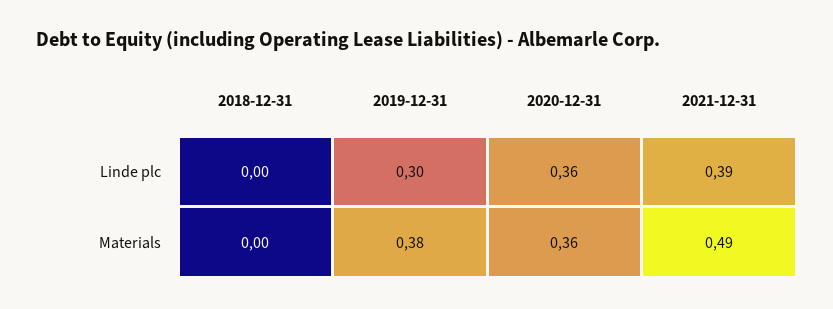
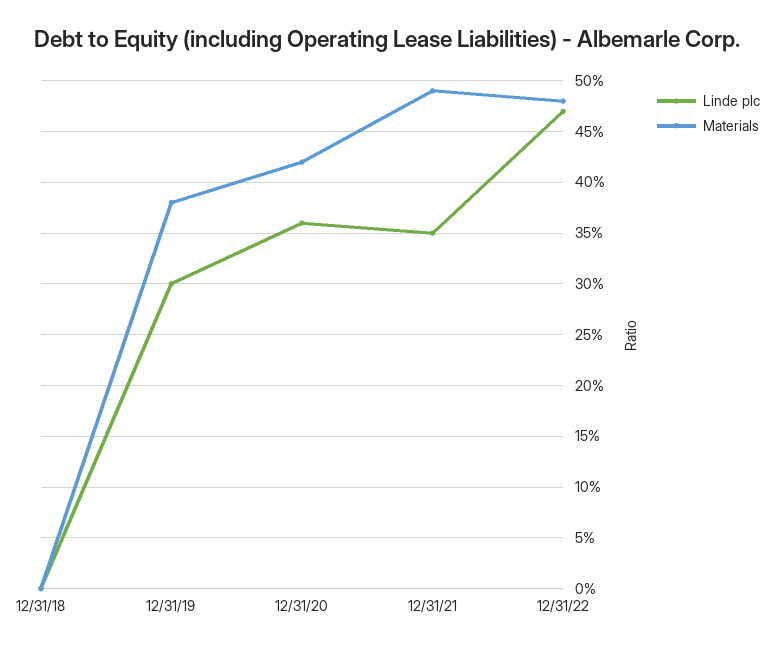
Linde plc, 2021-12-31: 0.39 -> 0.35
Materials, 2020-12-31: 0.36 -> 0.42
Linde plc, 12/31/22: none -> 0.47
Materials, 12/31/22: none -> 0.48

